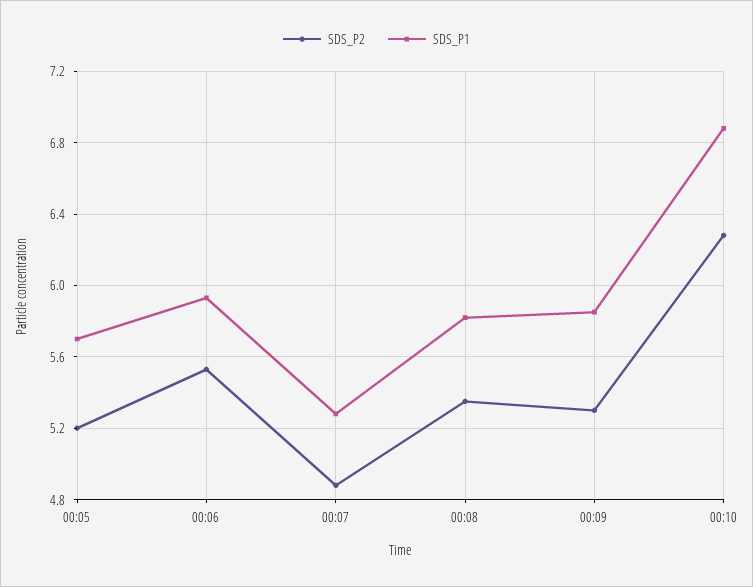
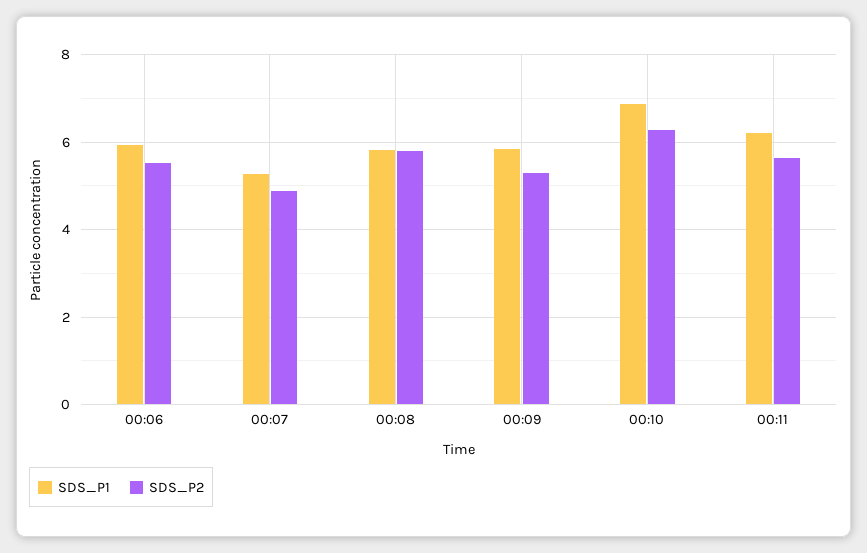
SDS_P2, 00:05: 5.2 -> none
SDS_P1, 00:05: 5.7 -> none
SDS_P2, 00:08: 5.35 -> 5.8
SDS_P1, 00:11: none -> 6.2
SDS_P2, 00:11: none -> 5.6

